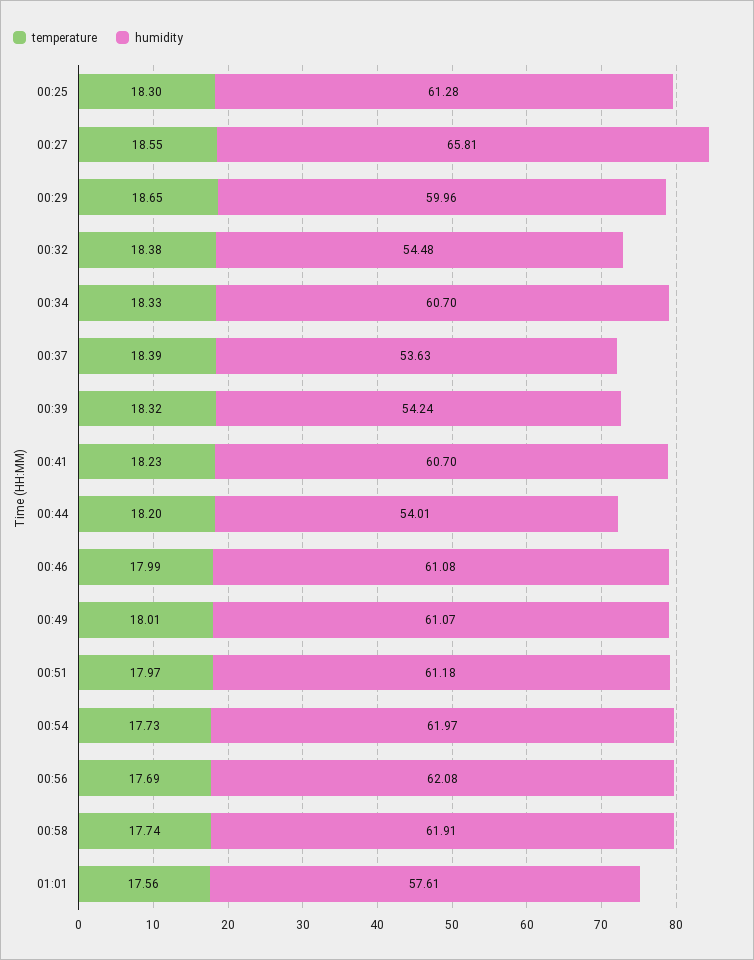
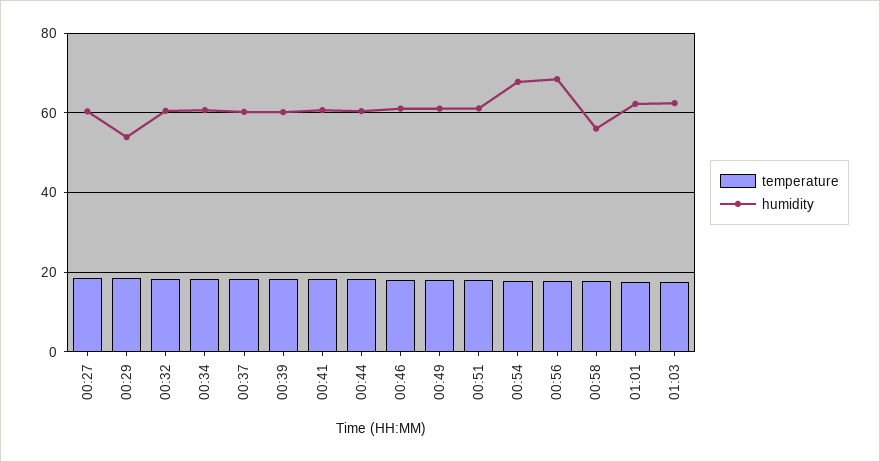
temperature, 00:25: 18.3 -> none
humidity, 00:25: 61.28 -> none
humidity, 00:27: 65.81 -> 60
humidity, 00:29: 59.96 -> 54
humidity, 00:32: 54.48 -> 60
humidity, 00:37: 53.63 -> 60
humidity, 00:39: 54.24 -> 60
humidity, 00:44: 54.01 -> 60
humidity, 00:54: 61.97 -> 68
humidity, 00:56: 62.08 -> 68
humidity, 00:58: 61.91 -> 56
humidity, 01:01: 57.61 -> 62
temperature, 01:03: none -> 18
humidity, 01:03: none -> 62

